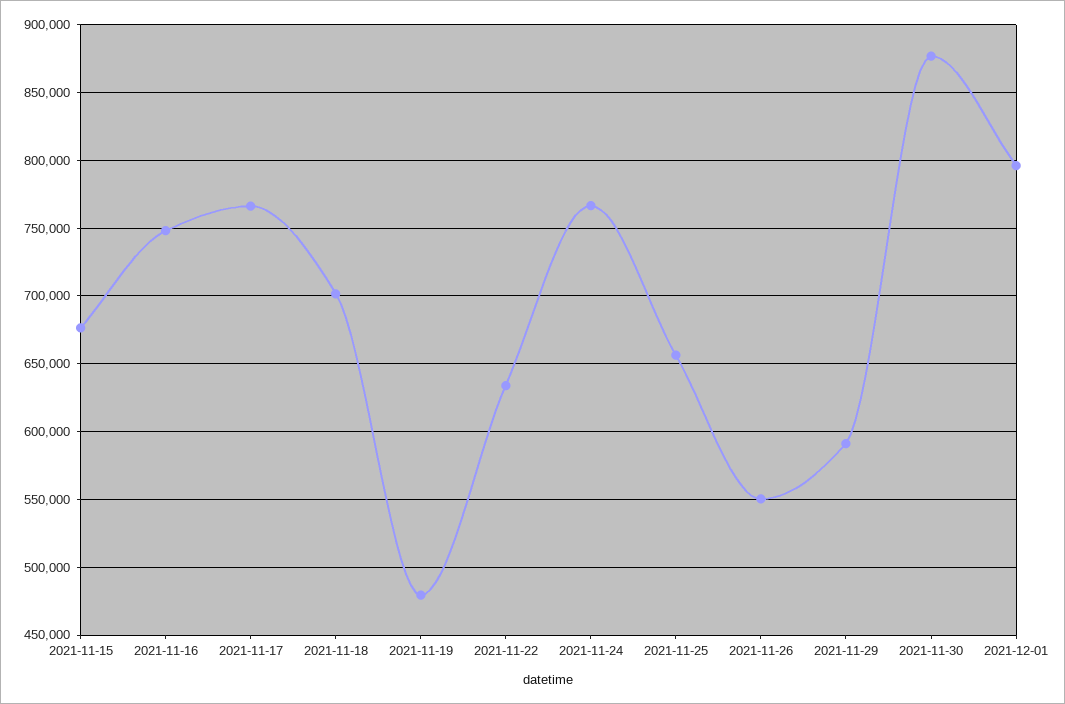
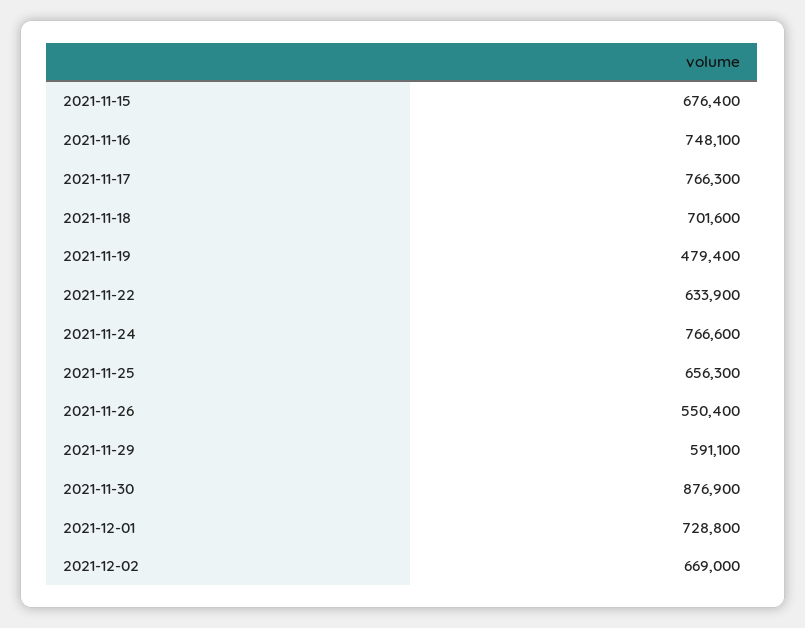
2021-12-01: 795000 -> 728800
2021-12-02: none -> 669000

